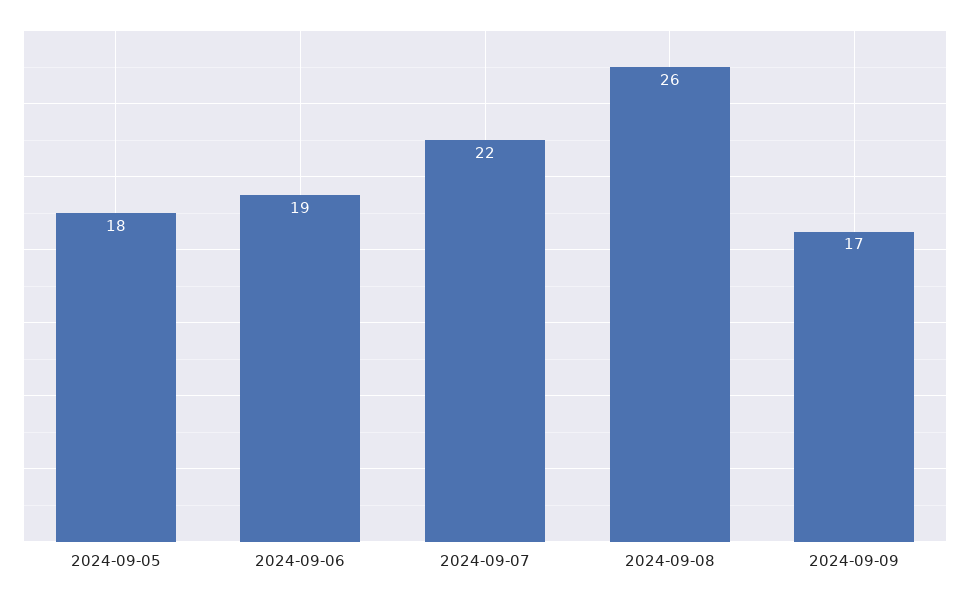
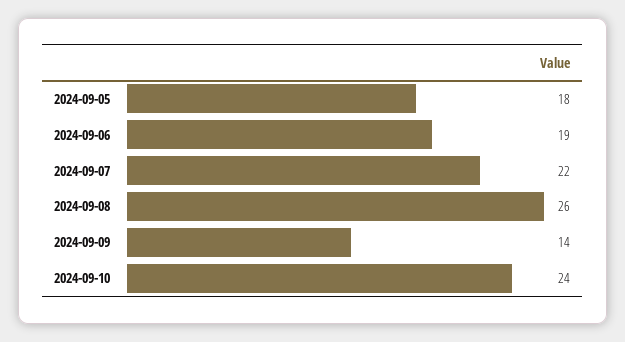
2024-09-09: 17 -> 14
2024-09-10: none -> 24

